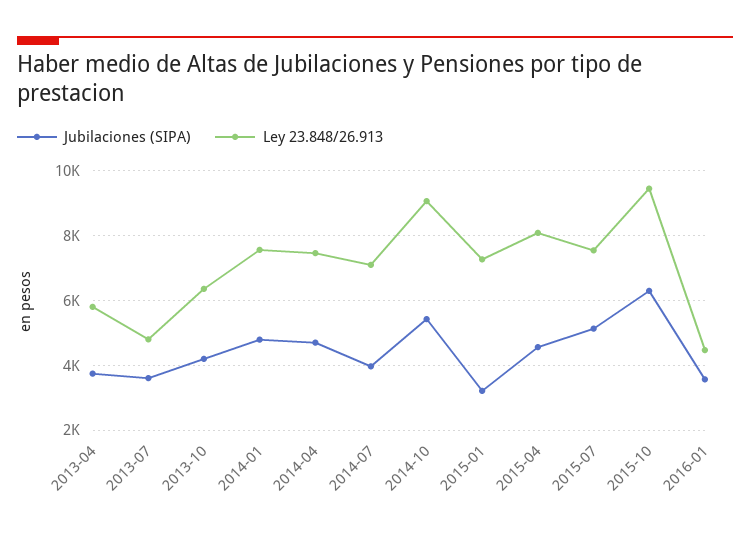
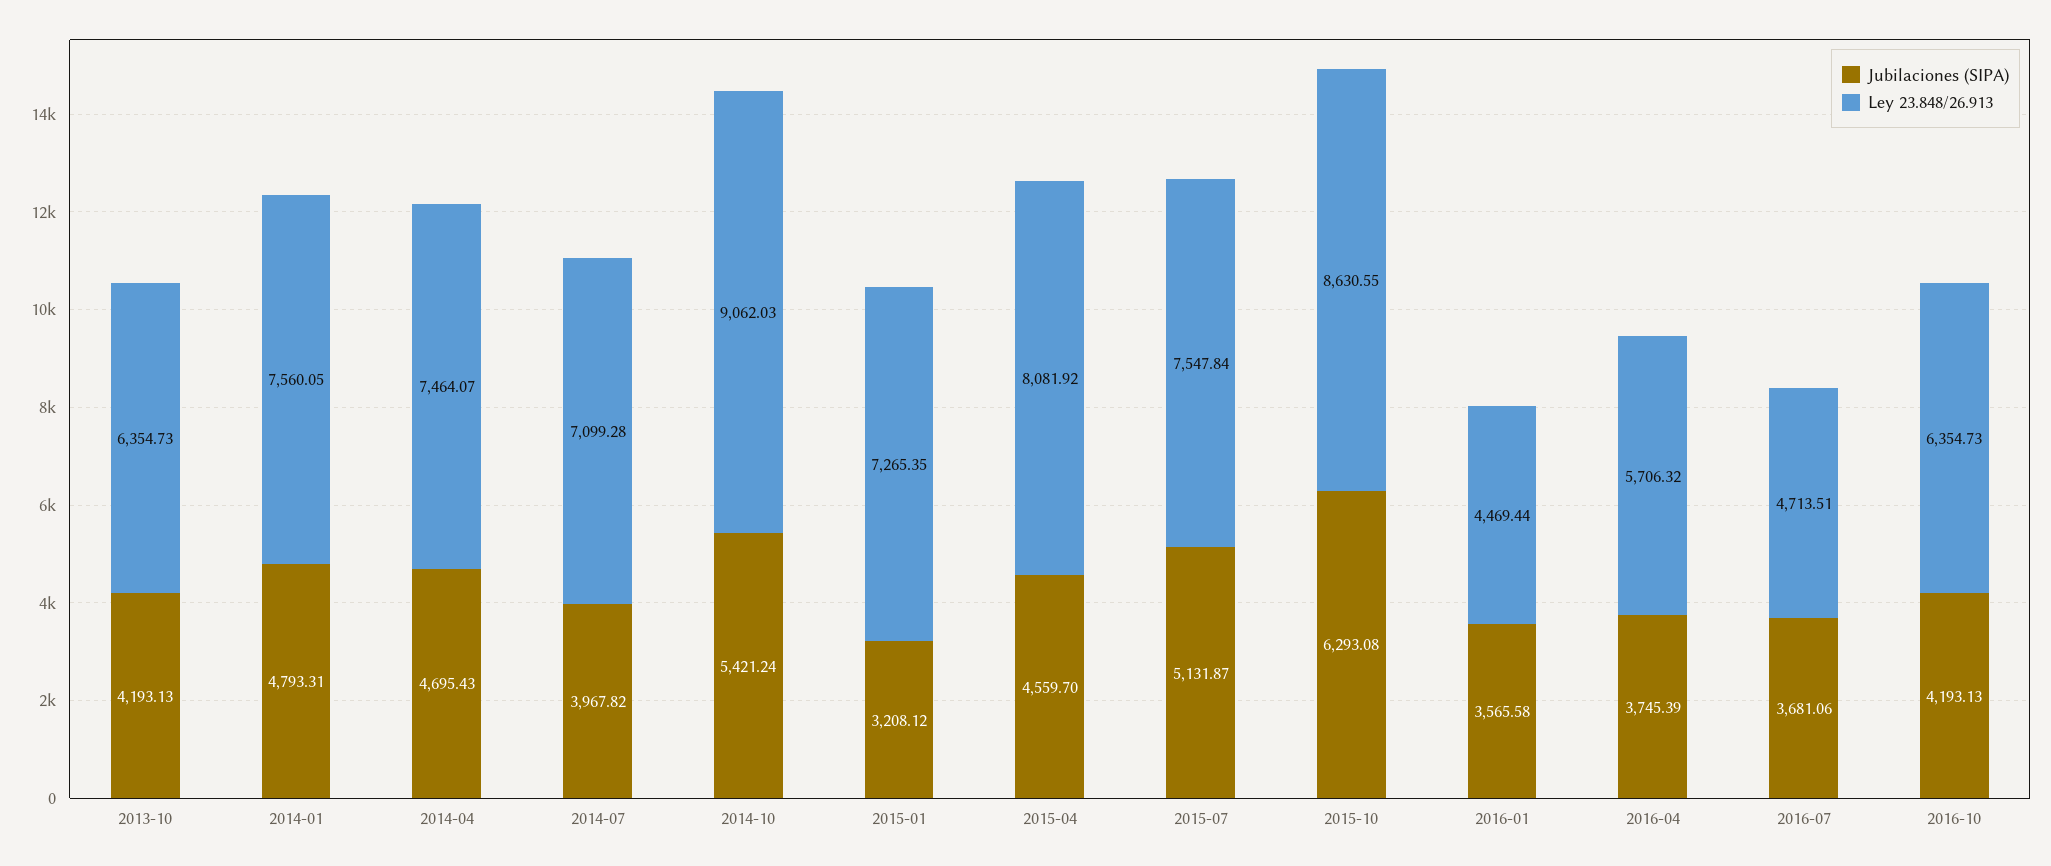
Jubilaciones (SIPA), 2013-04: 3800 -> none
Ley 23.848/26.913, 2013-04: 5800 -> none
Jubilaciones (SIPA), 2013-07: 3600 -> none
Ley 23.848/26.913, 2013-07: 4800 -> none
Ley 23.848/26.913, 2015-10: 9400 -> 8630.55
Jubilaciones (SIPA), 2016-04: none -> 3745.39
Ley 23.848/26.913, 2016-04: none -> 5706.32
Jubilaciones (SIPA), 2016-07: none -> 3681.06
Ley 23.848/26.913, 2016-07: none -> 4713.51
Jubilaciones (SIPA), 2016-10: none -> 4193.13
Ley 23.848/26.913, 2016-10: none -> 6354.73

